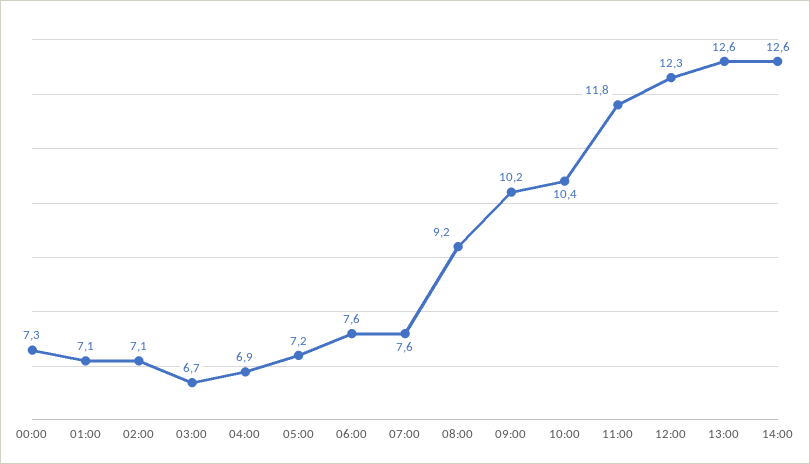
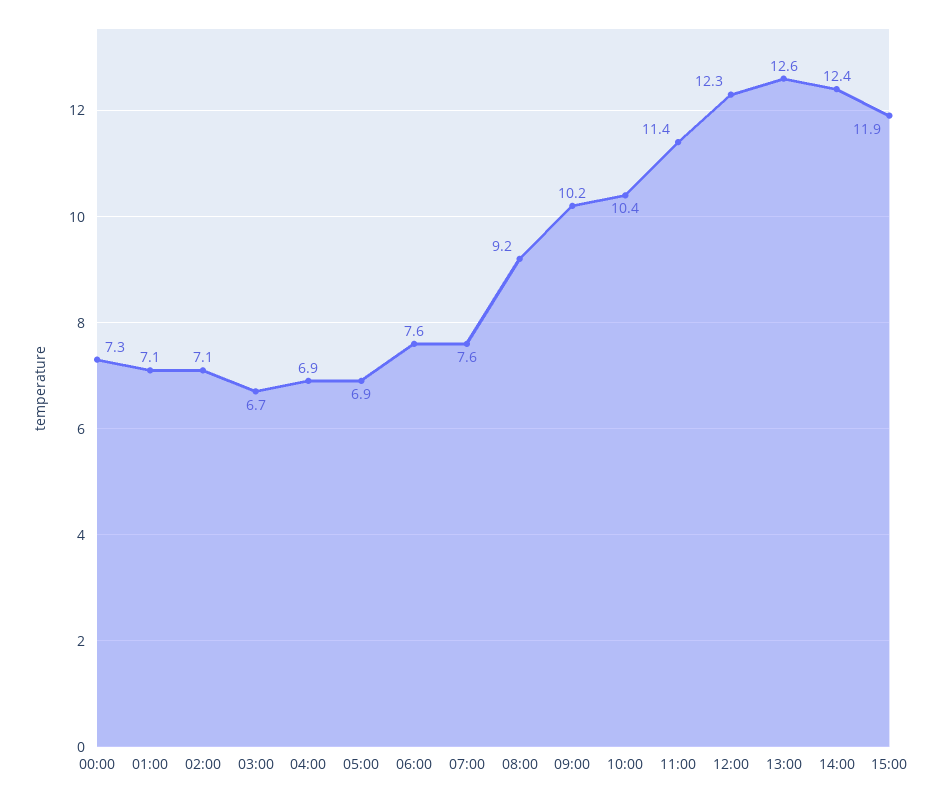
05:00: 7.2 -> 6.9
11:00: 11.8 -> 11.4
14:00: 12.6 -> 12.4
15:00: none -> 11.9

